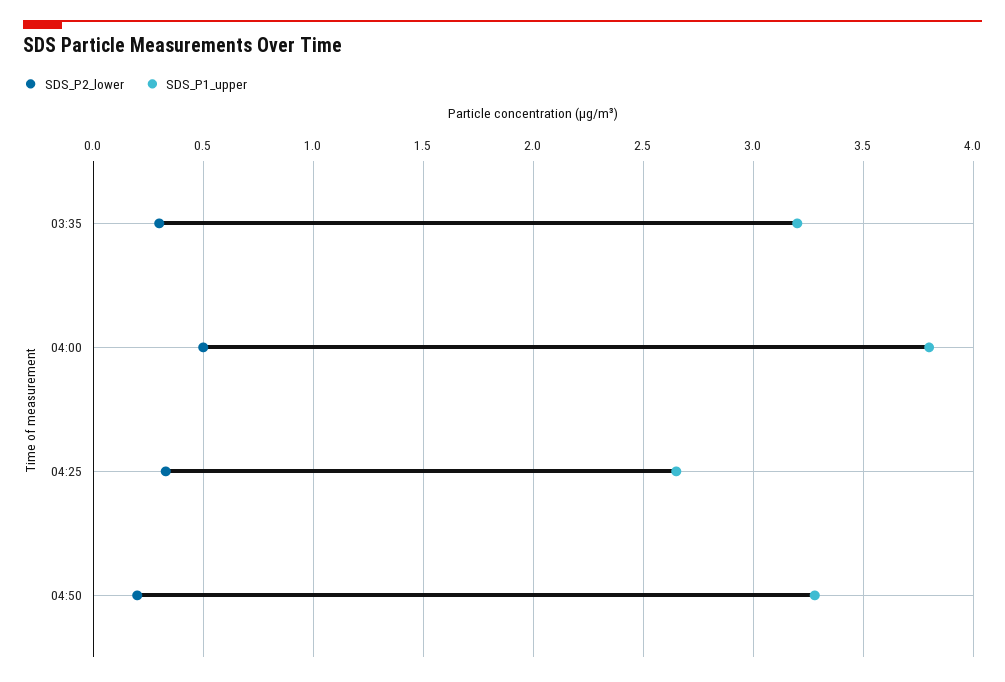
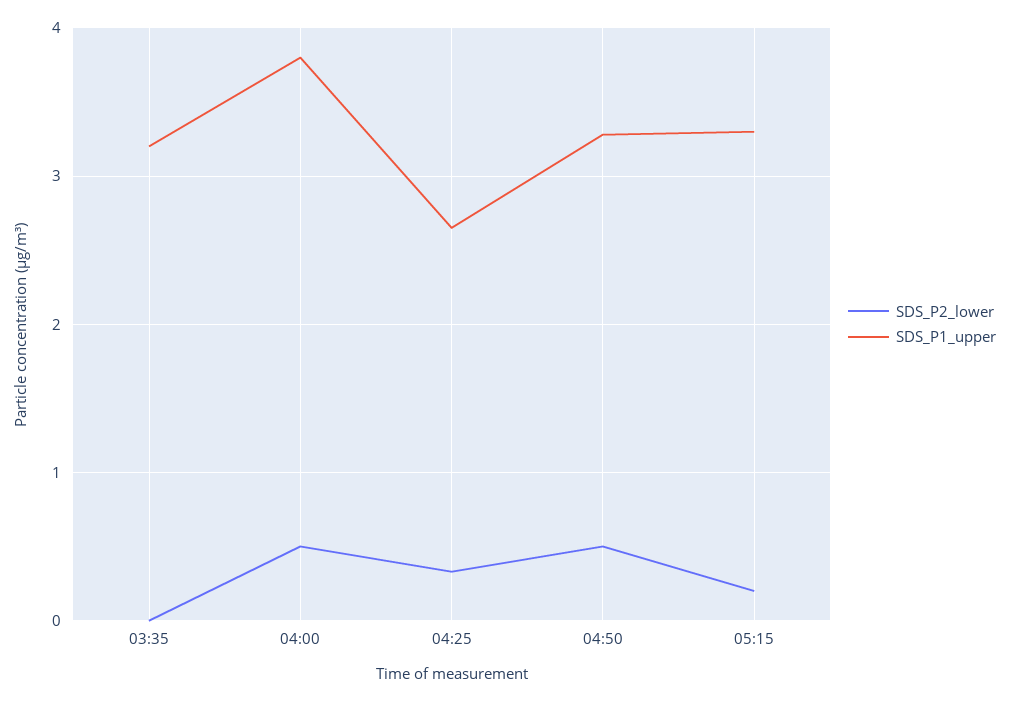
SDS_P2_lower, 03:35: 0.3 -> 0
SDS_P2_lower, 04:50: 0.2 -> 0.5
SDS_P2_lower, 05:15: none -> 0.2
SDS_P1_upper, 05:15: none -> 3.3

